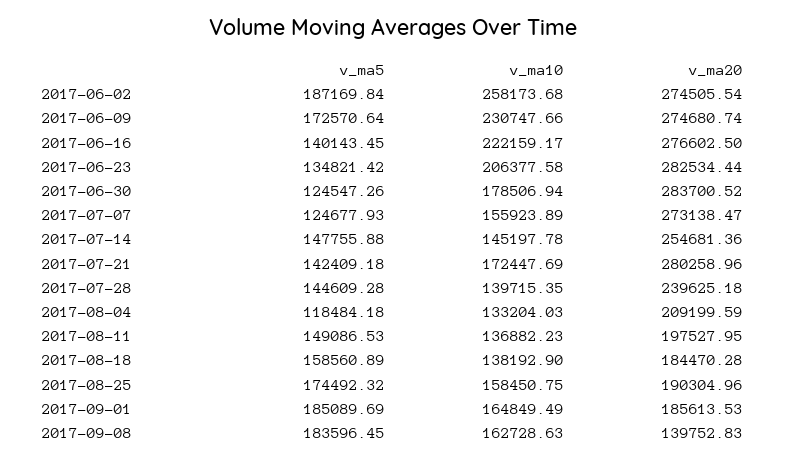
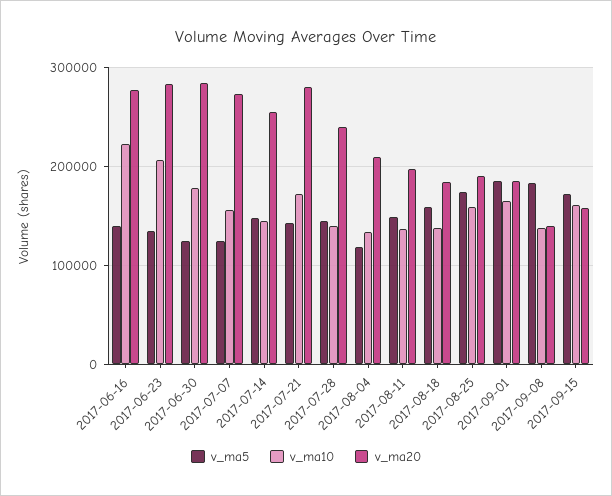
v_ma5, 2017-06-02: 187169.84 -> none
v_ma10, 2017-06-02: 258173.68 -> none
v_ma20, 2017-06-02: 274505.54 -> none
v_ma5, 2017-06-09: 172570.64 -> none
v_ma10, 2017-06-09: 230747.66 -> none
v_ma20, 2017-06-09: 274680.74 -> none
v_ma10, 2017-09-08: 162728.63 -> 140000
v_ma5, 2017-09-15: none -> 170000
v_ma10, 2017-09-15: none -> 160000
v_ma20, 2017-09-15: none -> 160000

